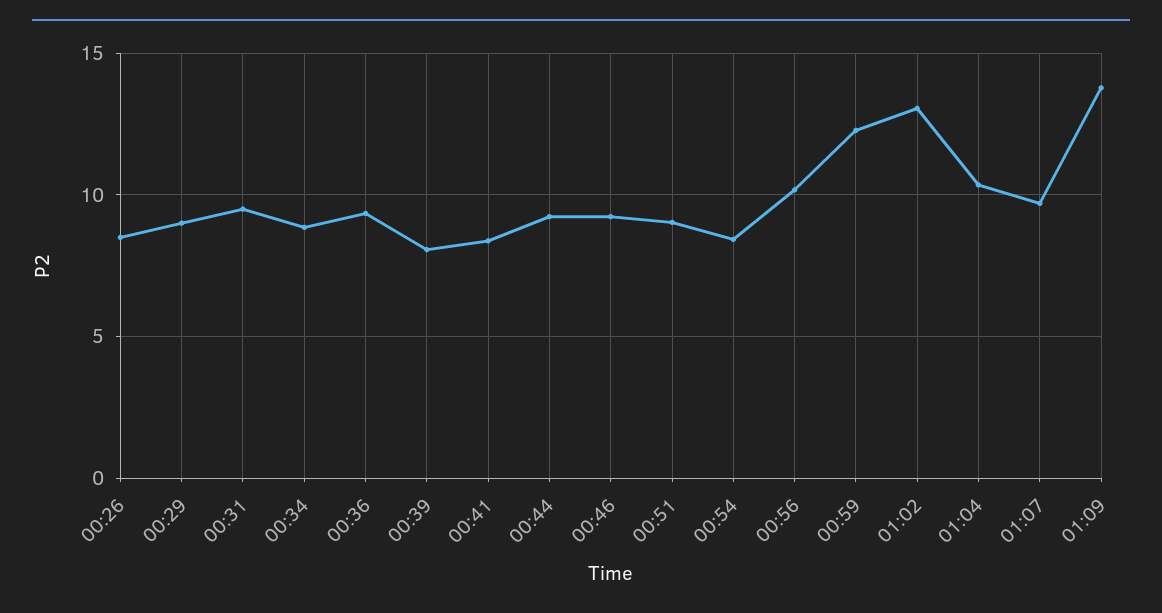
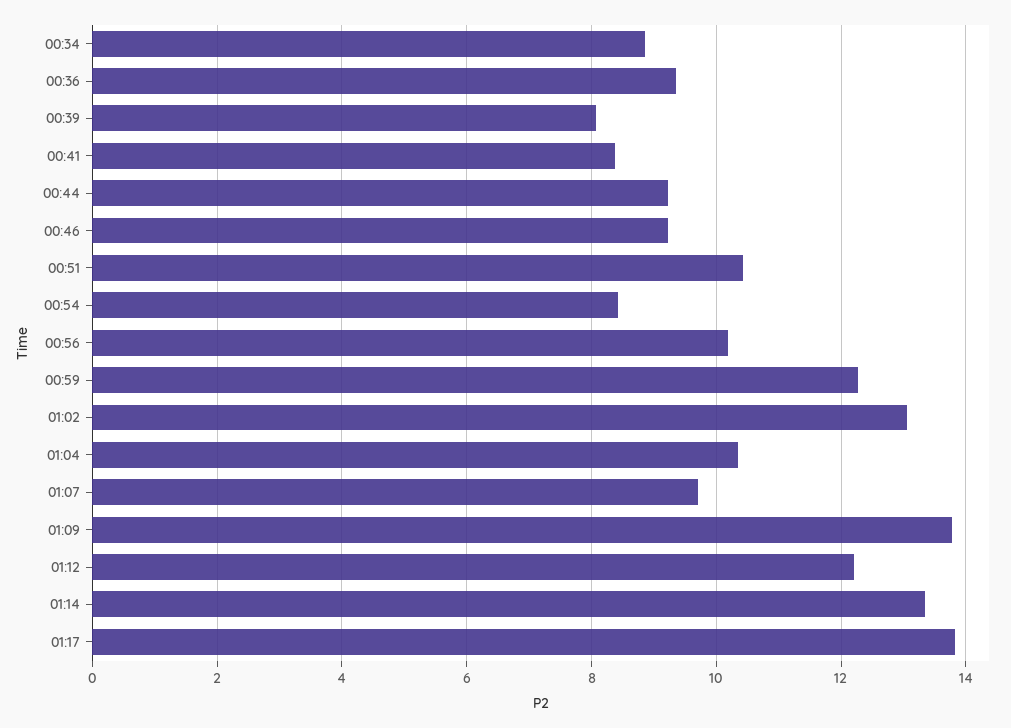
00:26: 8.5 -> none
00:29: 9 -> none
00:31: 9.5 -> none
00:51: 9 -> 10.4
01:12: none -> 12.2
01:14: none -> 13.4
01:17: none -> 13.8

